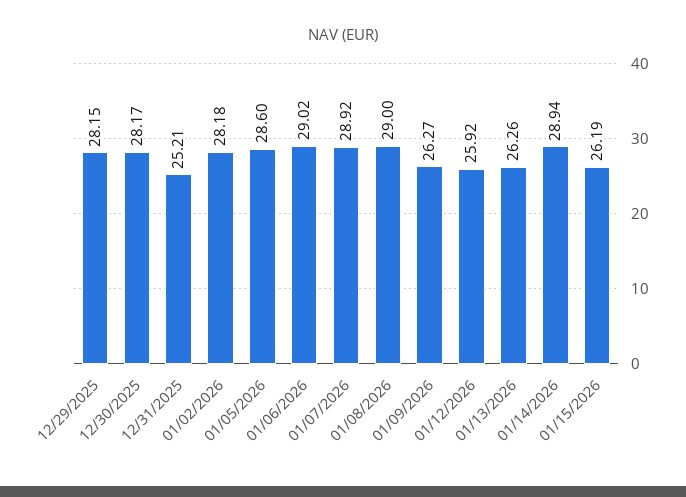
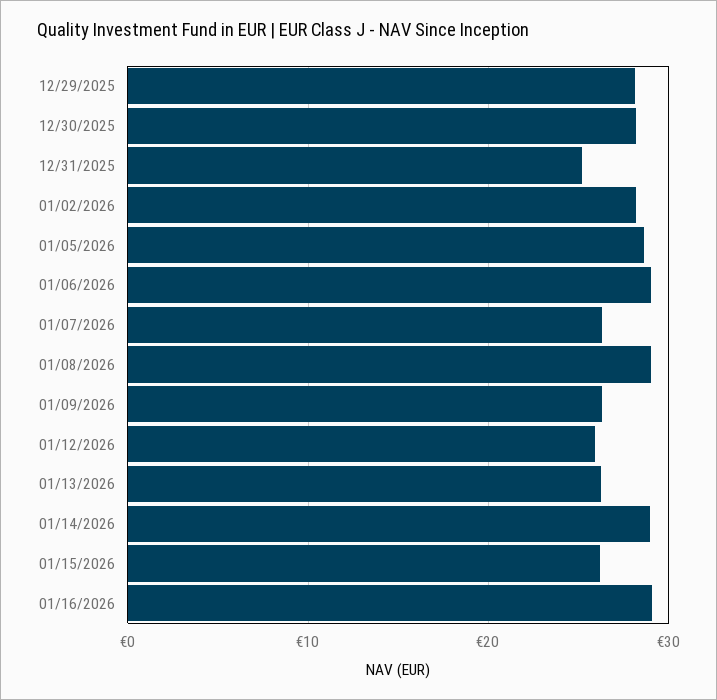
01/07/2026: 28.92 -> 26
01/16/2026: none -> 29

